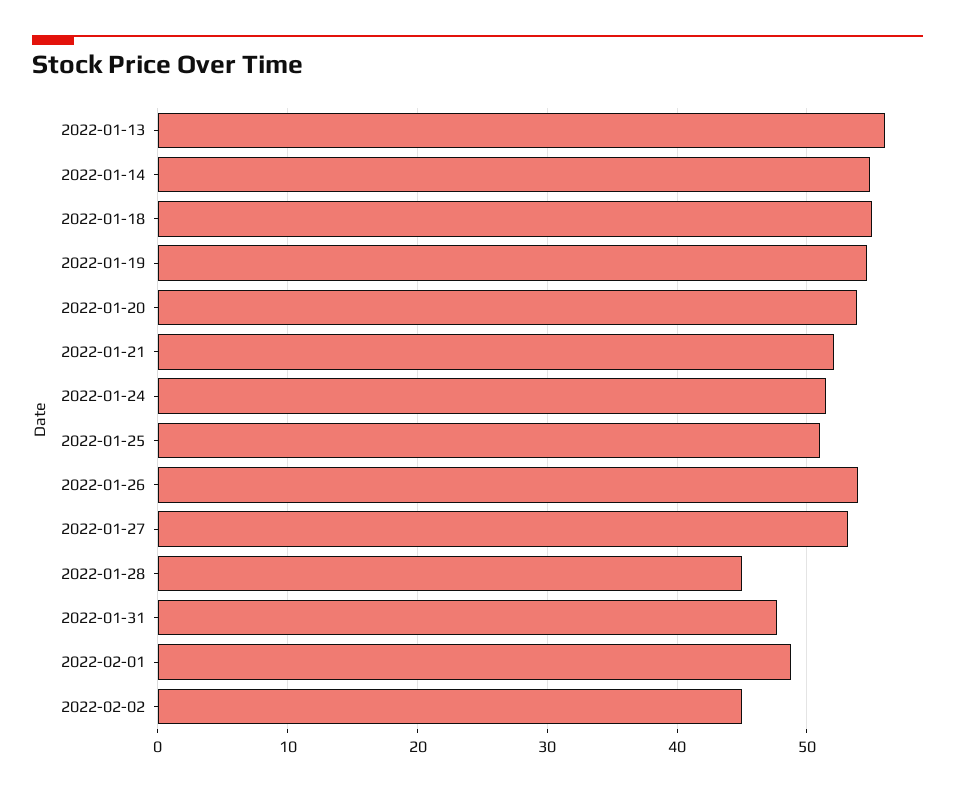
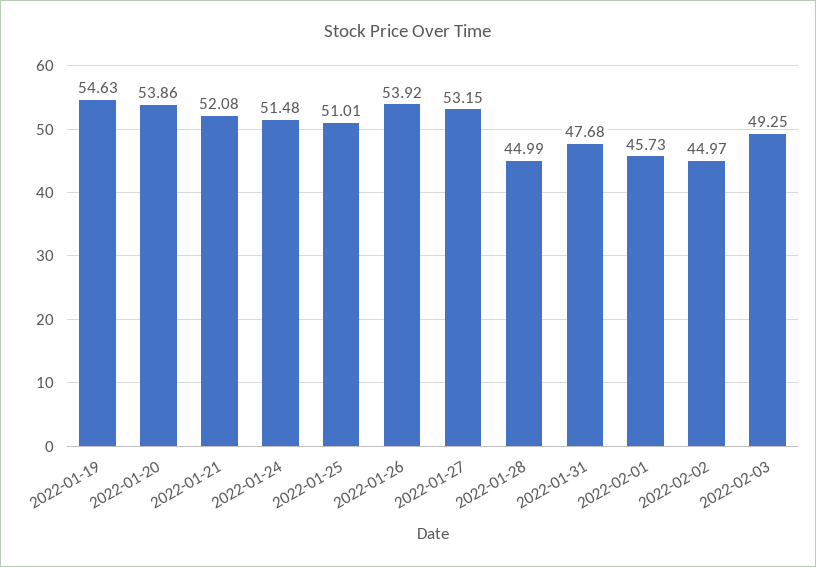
2022-01-13: 56 -> none
2022-01-14: 55 -> none
2022-01-18: 55 -> none
2022-02-01: 49 -> 45.73
2022-02-03: none -> 49.25

